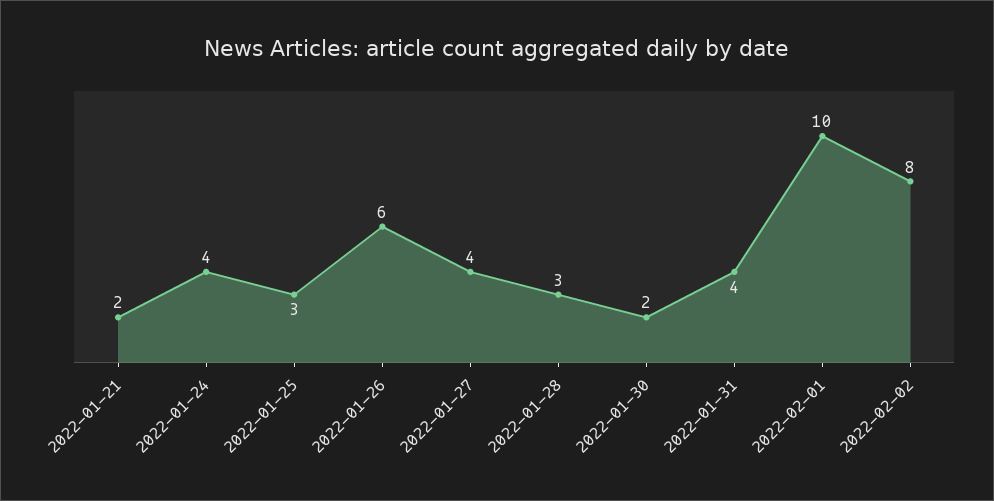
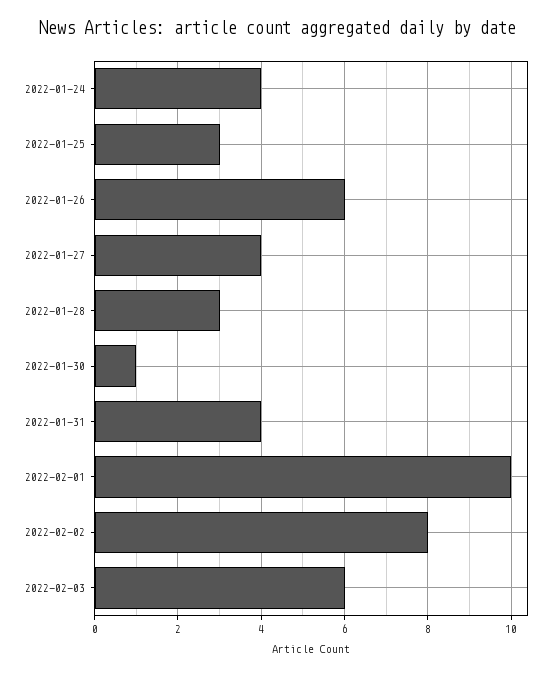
2022-01-21: 2 -> none
2022-01-30: 2 -> 1
2022-02-03: none -> 6

